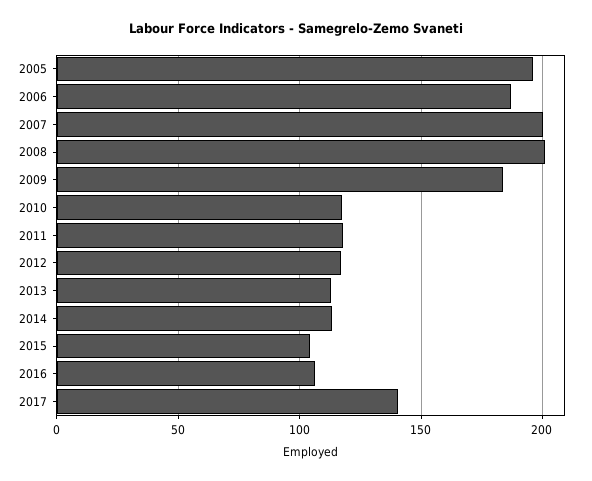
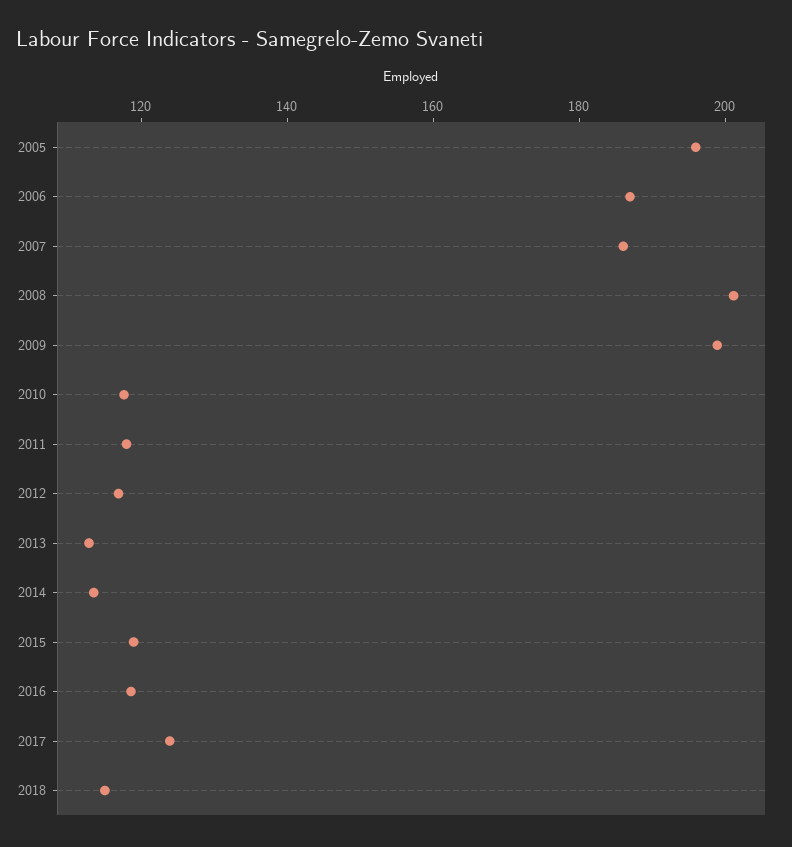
2007: 200 -> 185
2009: 185 -> 200
2015: 105 -> 120
2016: 105 -> 120
2017: 140 -> 125
2018: none -> 115

